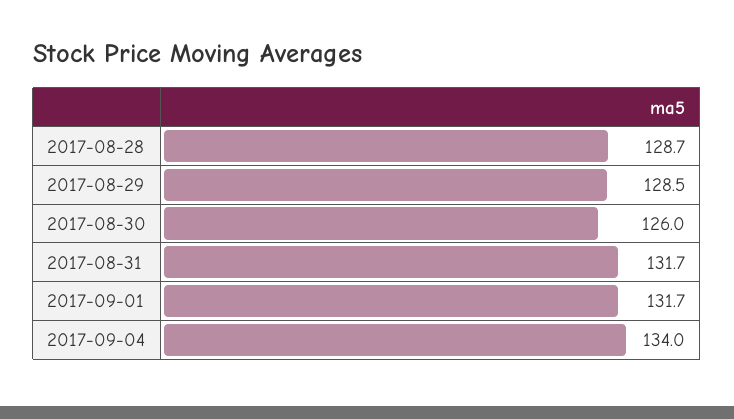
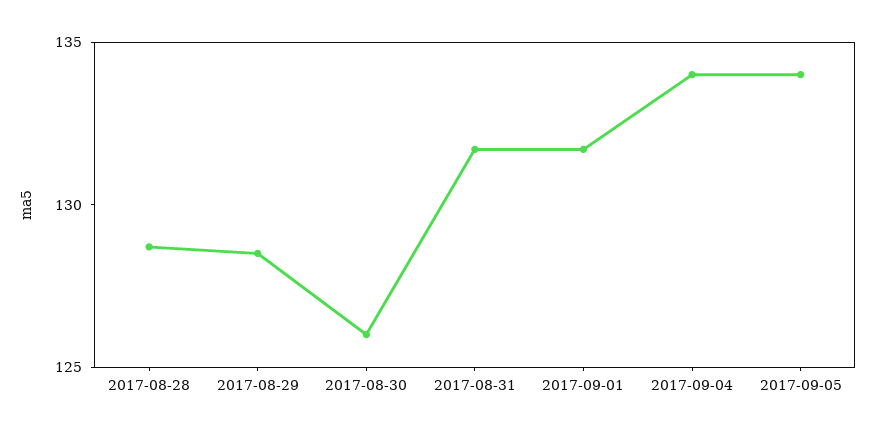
2017-09-05: none -> 134

